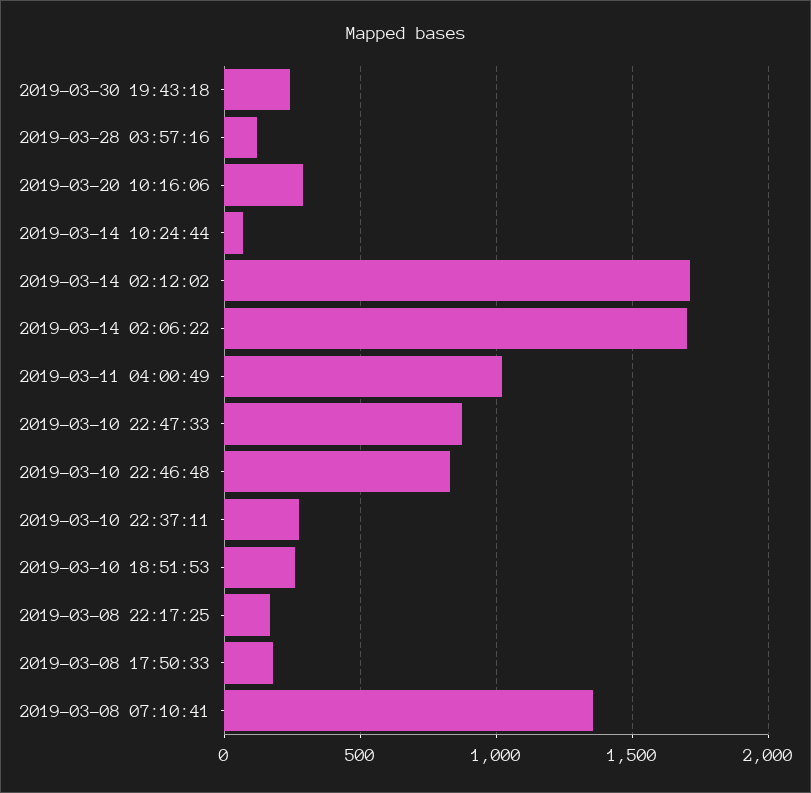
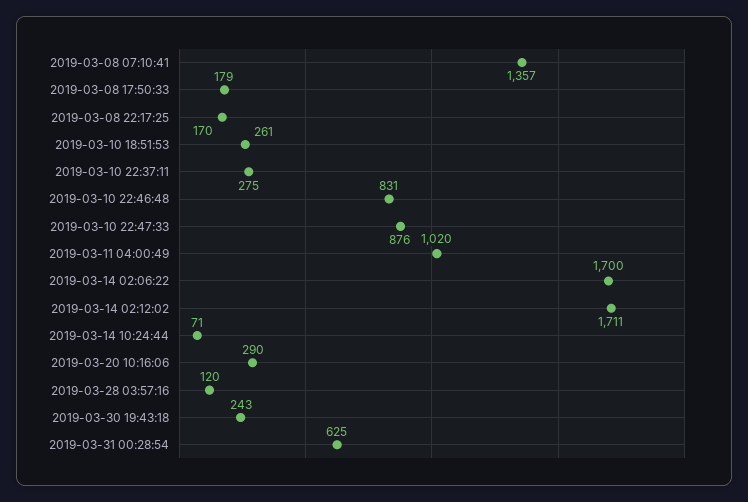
2019-03-31 00:28:54: none -> 625

